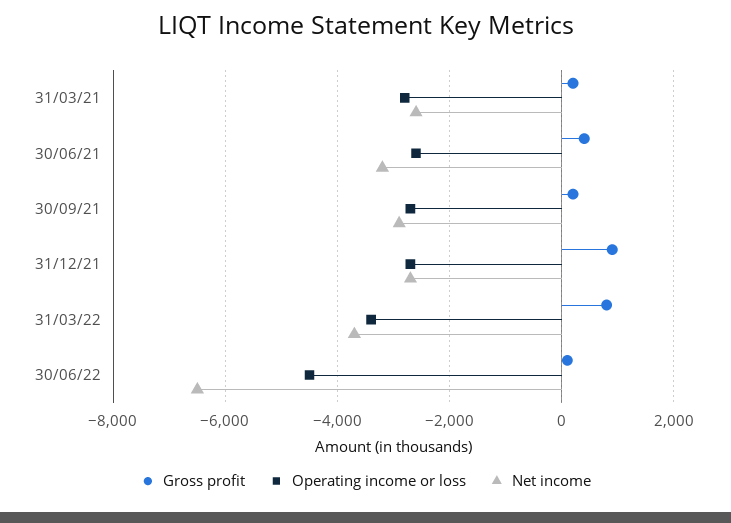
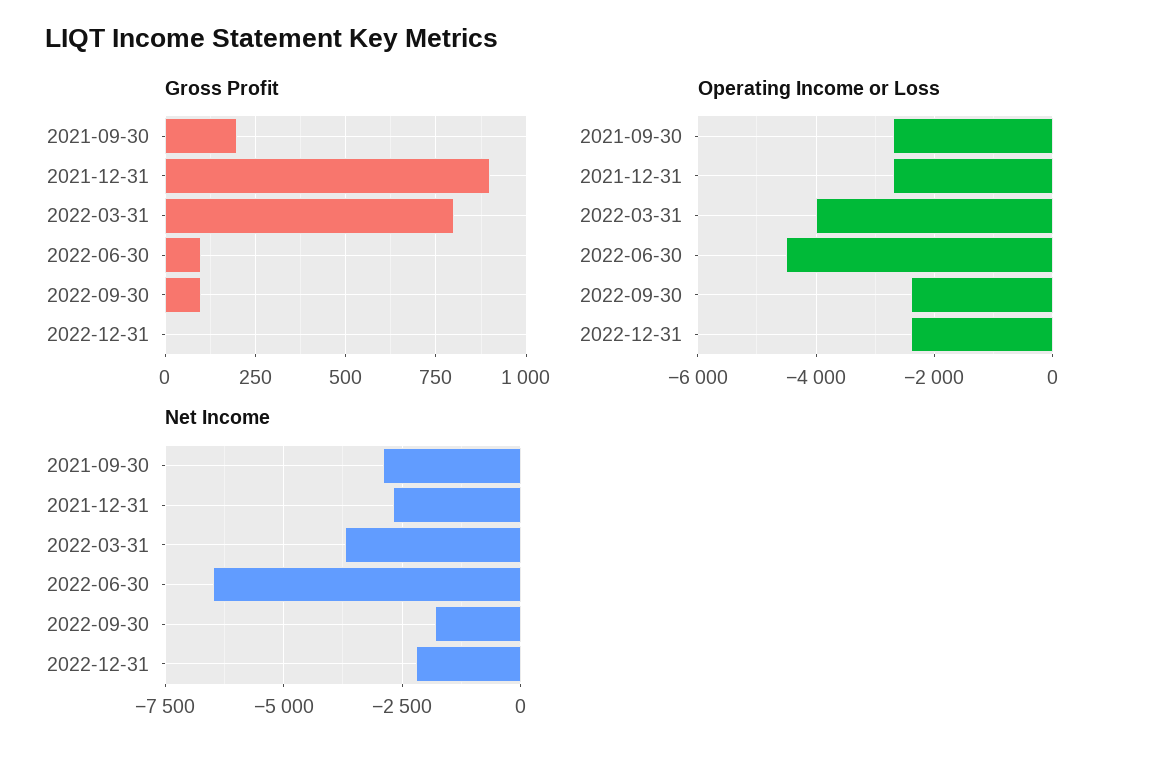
Gross profit, 31/03/21: 200 -> none
Operating income or loss, 31/03/21: -2800 -> none
Net income, 31/03/21: -2600 -> none
Gross profit, 30/06/21: 400 -> none
Operating income or loss, 30/06/21: -2600 -> none
Net income, 30/06/21: -3200 -> none
Operating income or loss, 31/03/22: -3400 -> -4000
Gross profit, 2022-09-30: none -> 100
Gross profit, 2022-12-31: none -> 0
Operating income or loss, 2022-09-30: none -> -2400
Operating income or loss, 2022-12-31: none -> -2400
Net income, 2022-09-30: none -> -1750
Net income, 2022-12-31: none -> -2250

